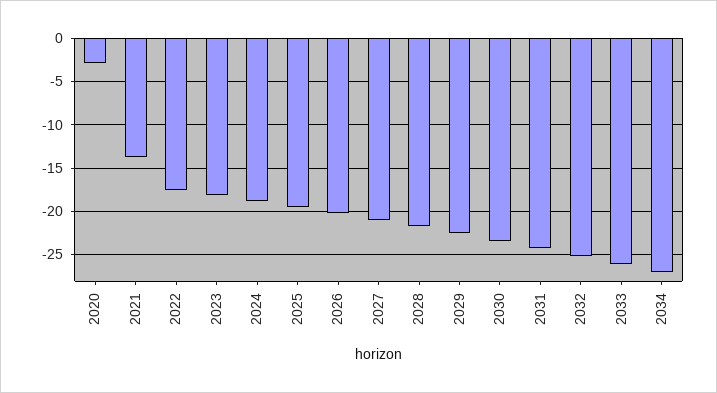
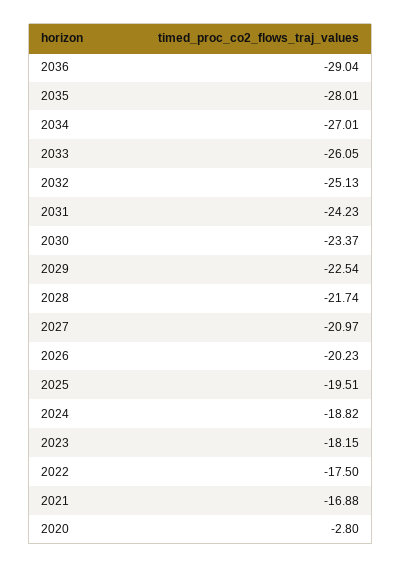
2021: -14 -> -16.88
2036: none -> -29.04
2035: none -> -28.01

